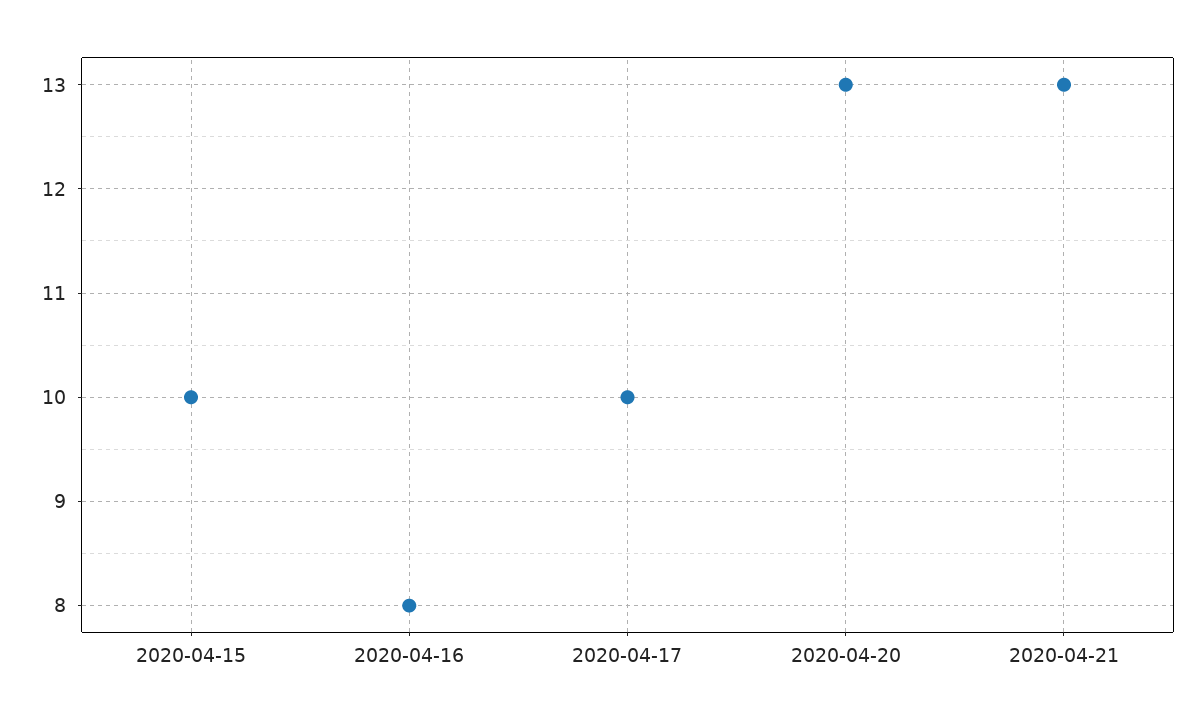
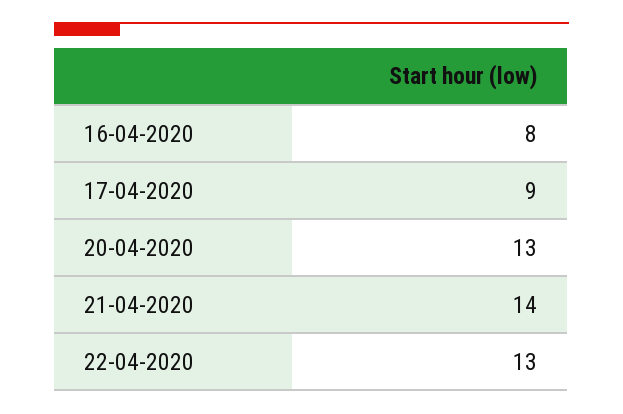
2020-04-15: 10 -> none
2020-04-17: 10 -> 9
2020-04-21: 13 -> 14
22-04-2020: none -> 13

